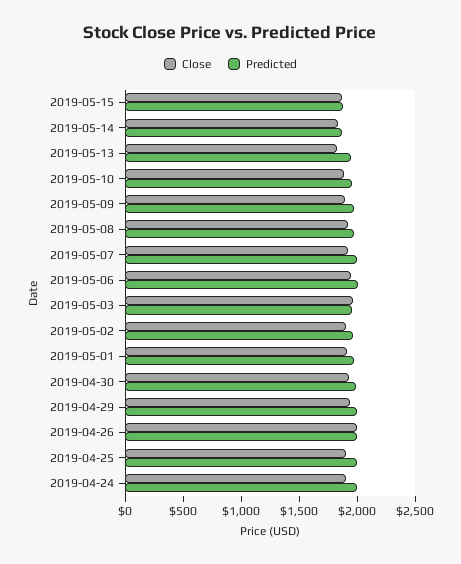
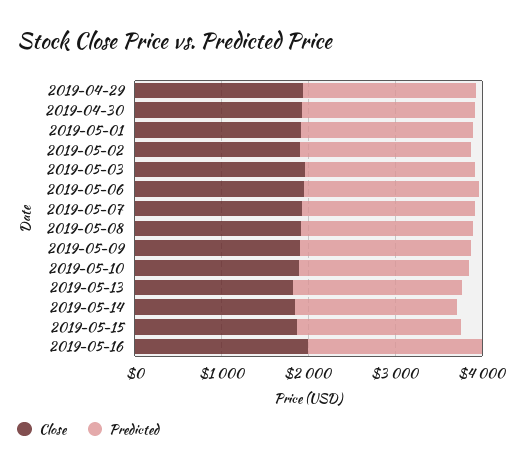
Close, 2019-04-26: 2000 -> none
Predicted, 2019-04-26: 2000 -> none
Close, 2019-04-25: 1900 -> none
Predicted, 2019-04-25: 2000 -> none
Close, 2019-04-24: 1900 -> none
Predicted, 2019-04-24: 2000 -> none
Close, 2019-05-16: none -> 2000
Predicted, 2019-05-16: none -> 2000

